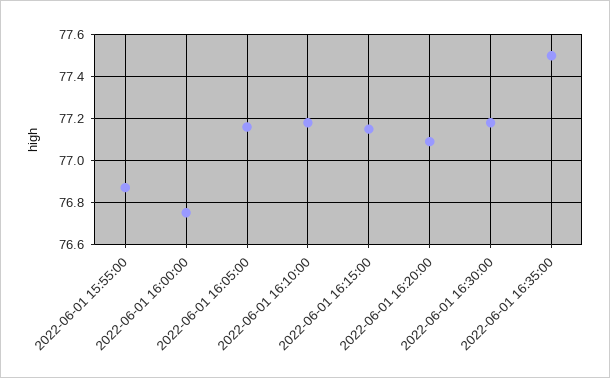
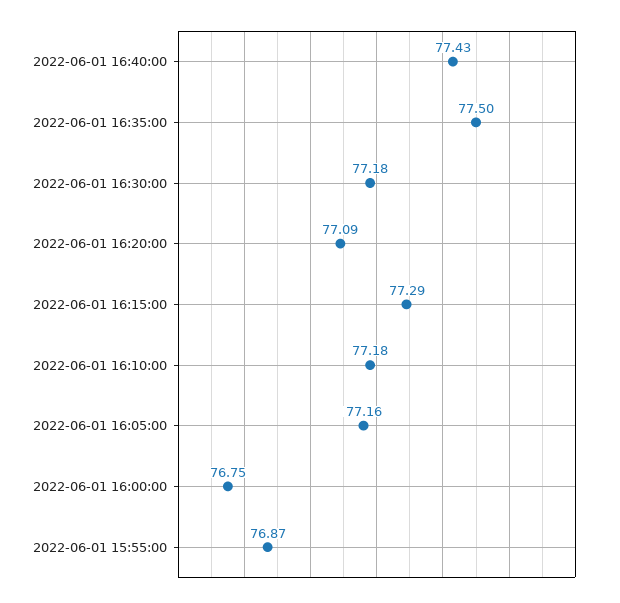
2022-06-01 16:15:00: 77.15 -> 77.29
2022-06-01 16:40:00: none -> 77.43

